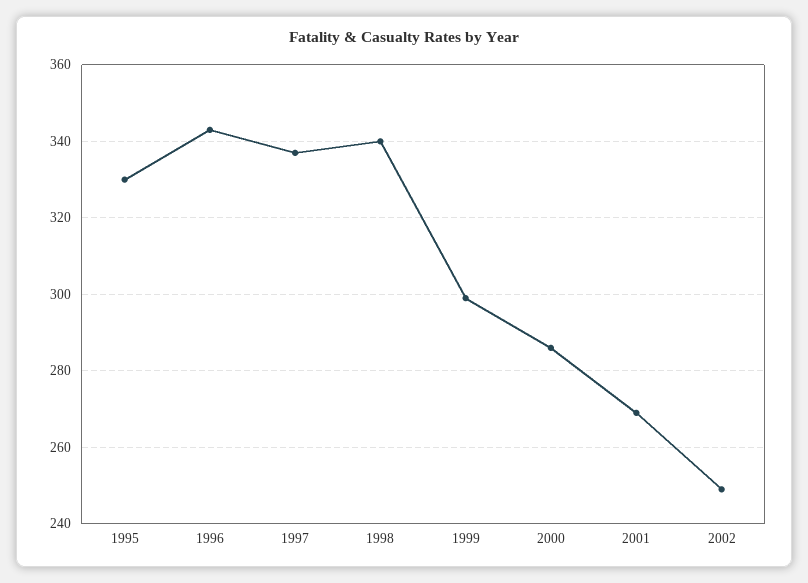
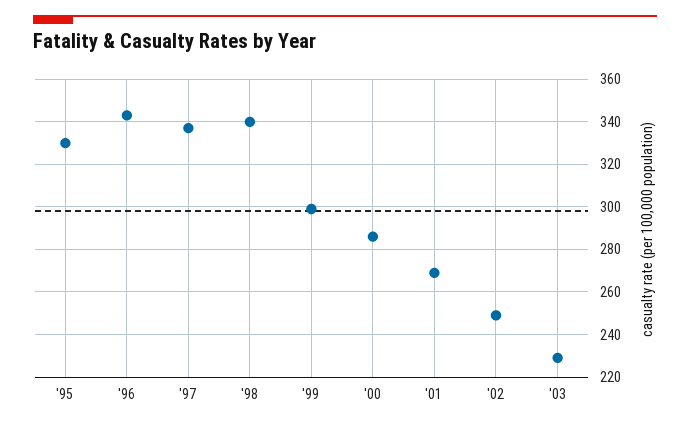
'03: none -> 230

